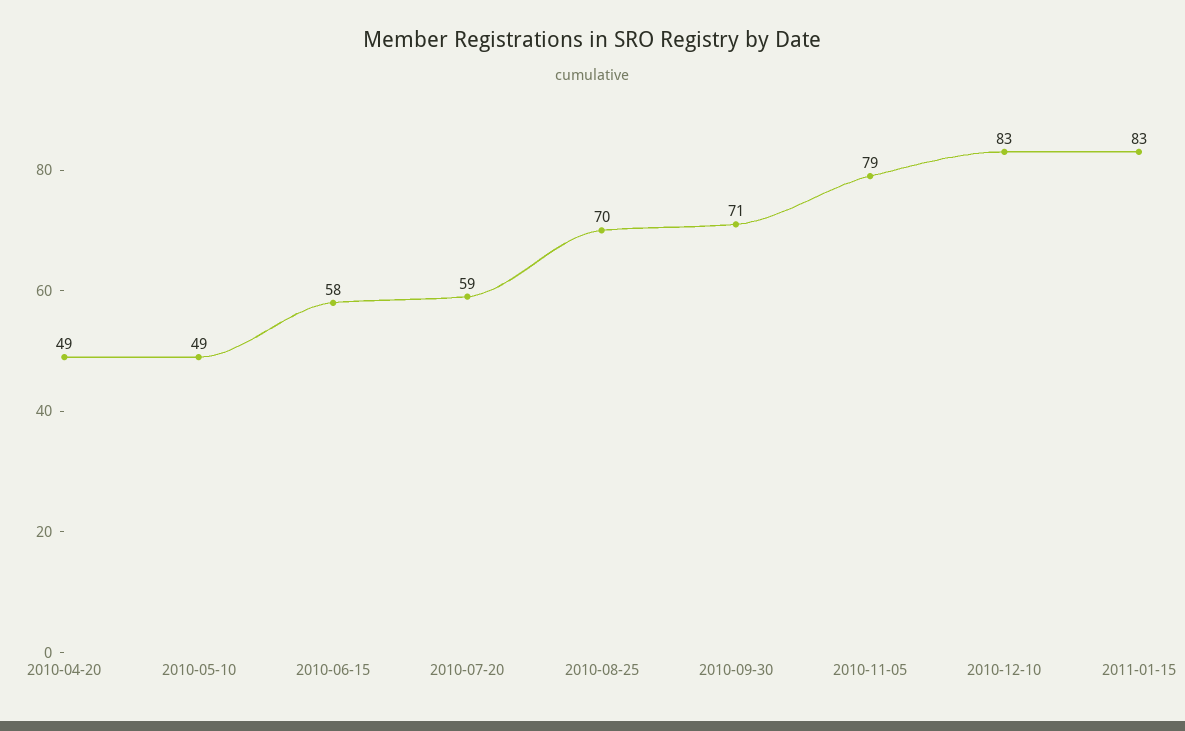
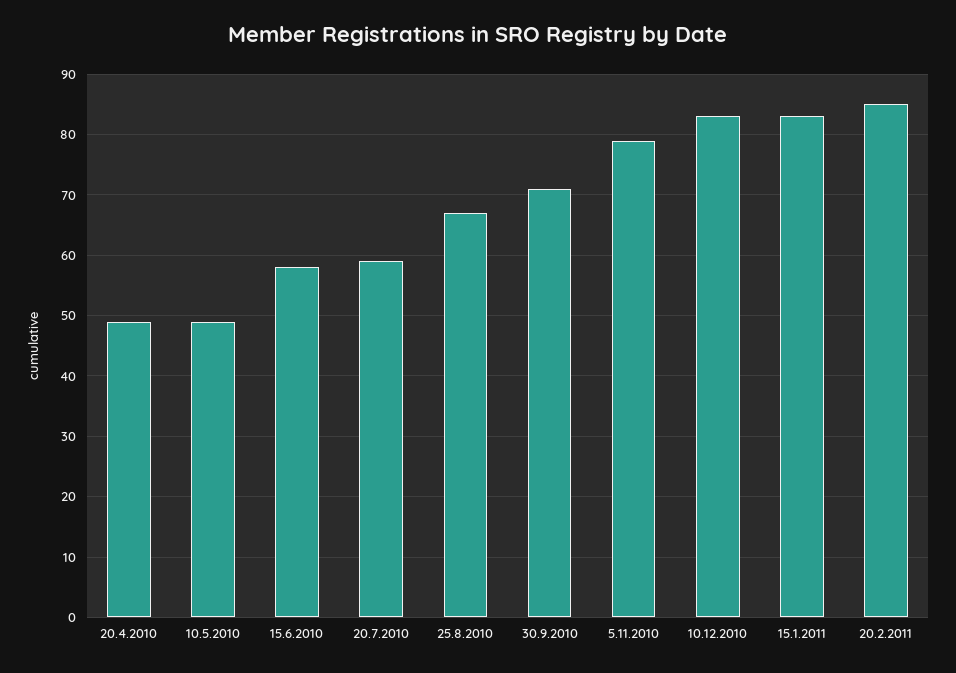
2010-08-25: 70 -> 67
20.2.2011: none -> 85

